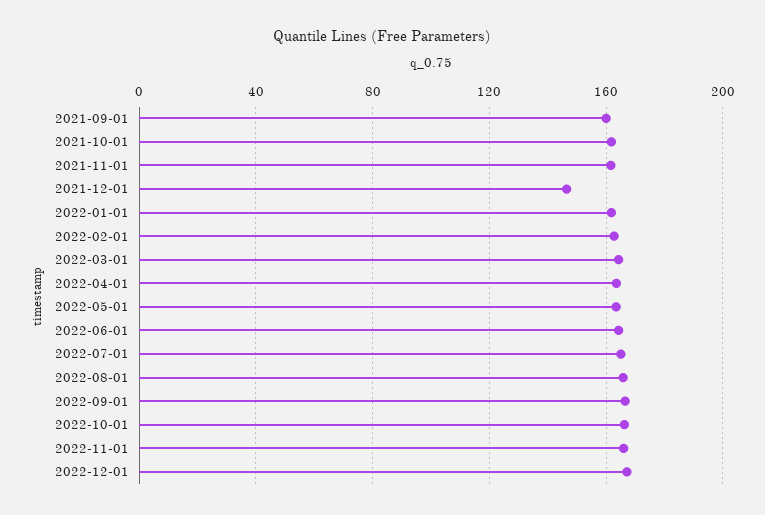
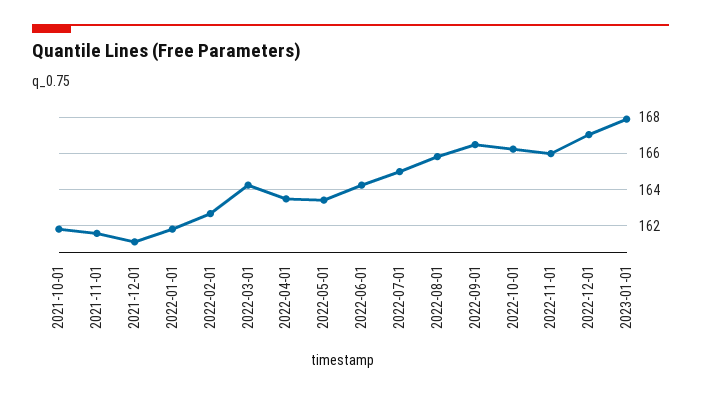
2021-09-01: 160 -> none
2021-12-01: 145 -> 161
2023-01-01: none -> 168

